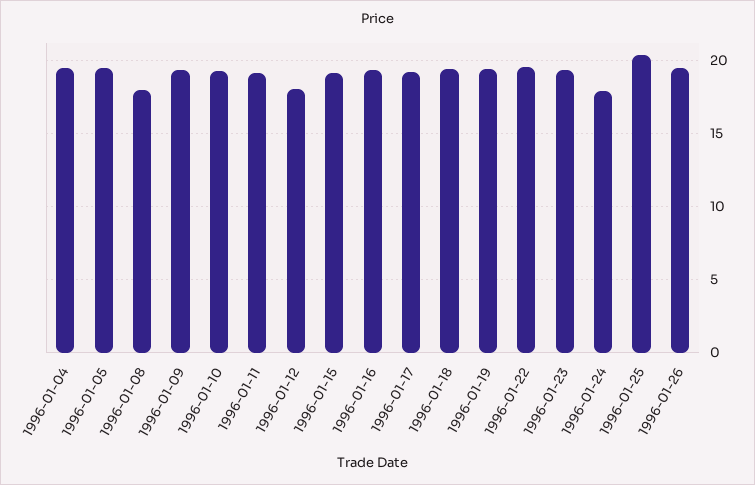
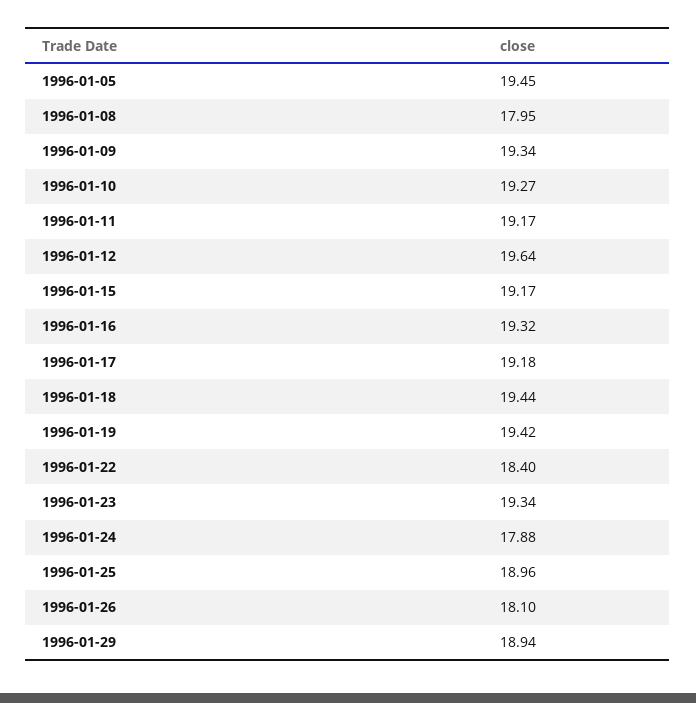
1996-01-04: 19.5 -> none
1996-01-12: 18 -> 19.64
1996-01-22: 19.5 -> 18.4
1996-01-25: 20.5 -> 18.96
1996-01-26: 19.5 -> 18.1
1996-01-29: none -> 18.94

